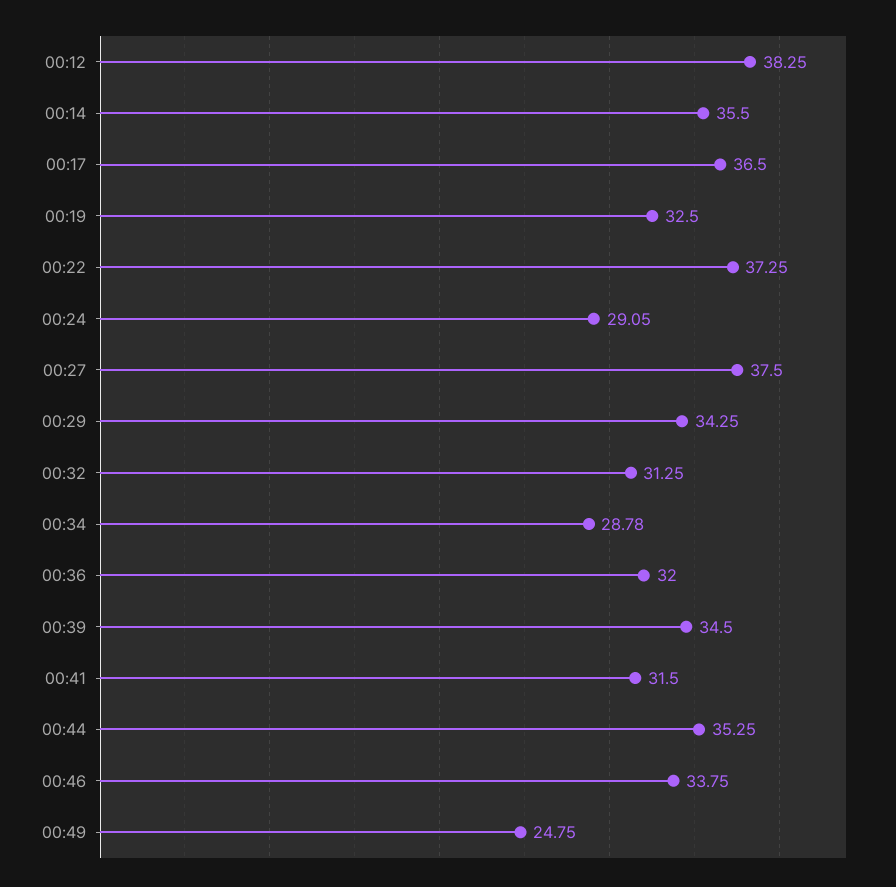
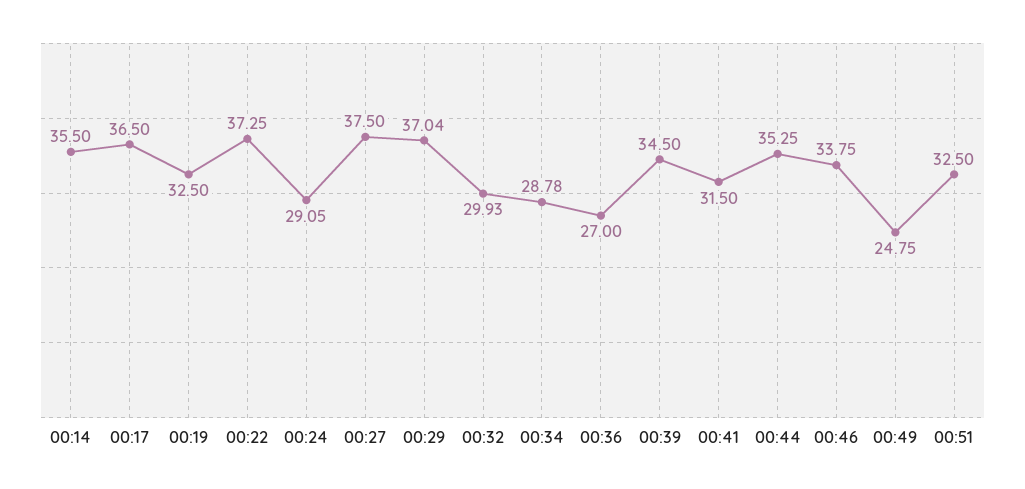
00:12: 38.25 -> none
00:29: 34.25 -> 37.04
00:32: 31.25 -> 29.93
00:36: 32 -> 27
00:51: none -> 32.5

